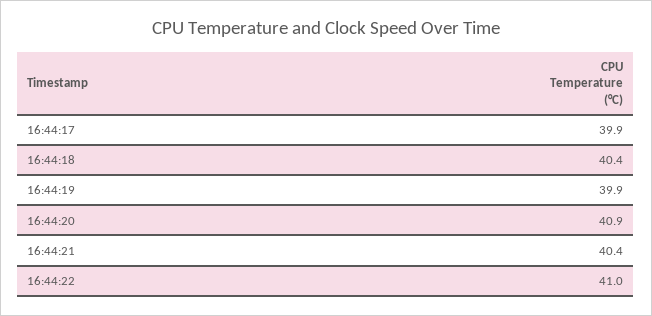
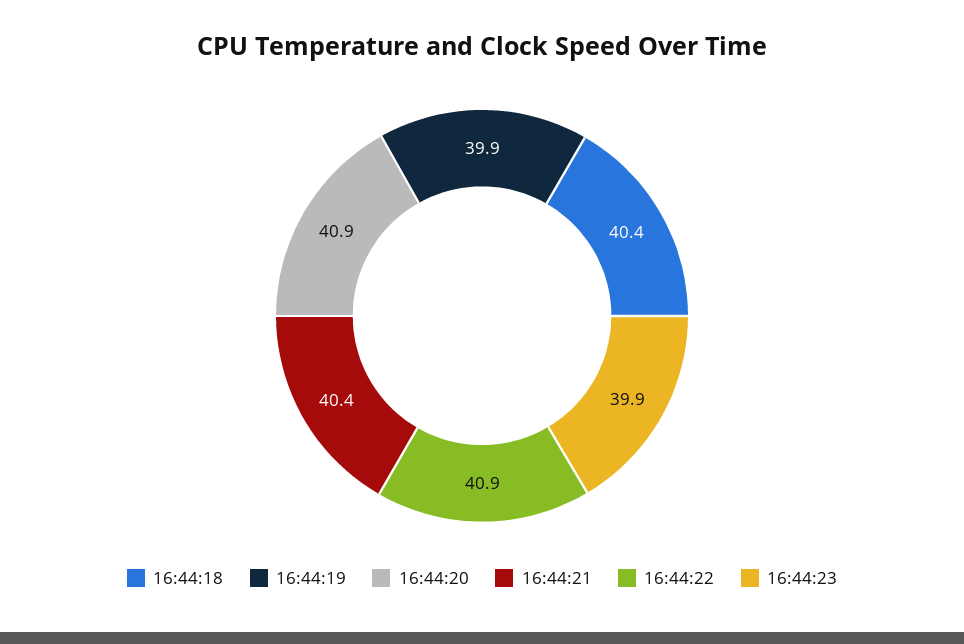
16:44:17: 39.9 -> none
16:44:22: 41 -> 40.9
16:44:23: none -> 39.9

